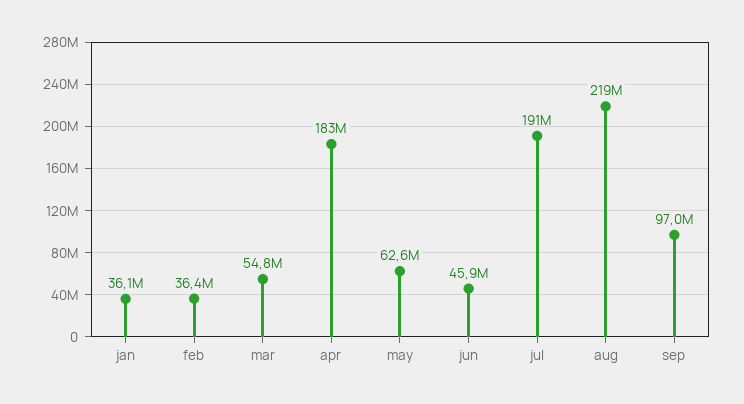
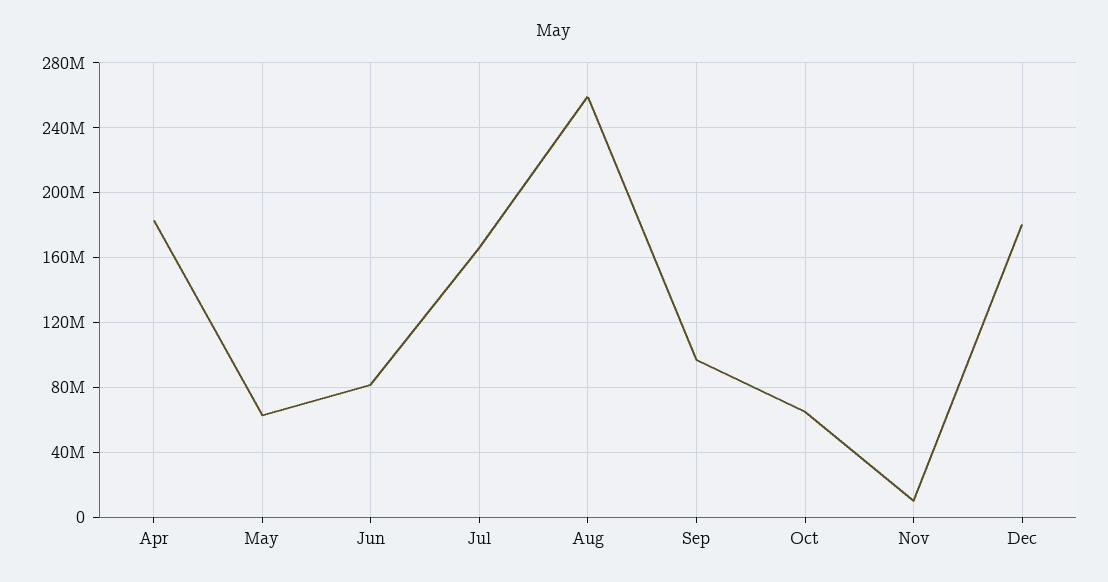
jan: 36100000 -> none
feb: 36400000 -> none
mar: 54800000 -> none
jun: 45900000 -> 80000000
jul: 191000000 -> 165000000
aug: 219000000 -> 260000000
Oct: none -> 65000000
Nov: none -> 10000000
Dec: none -> 180000000

